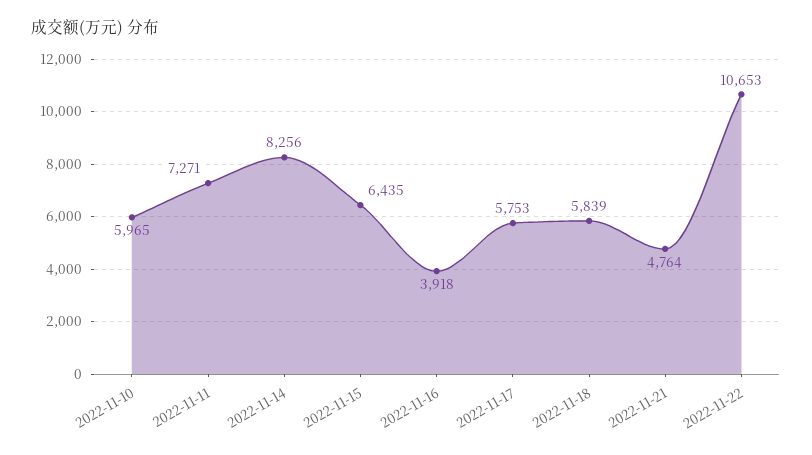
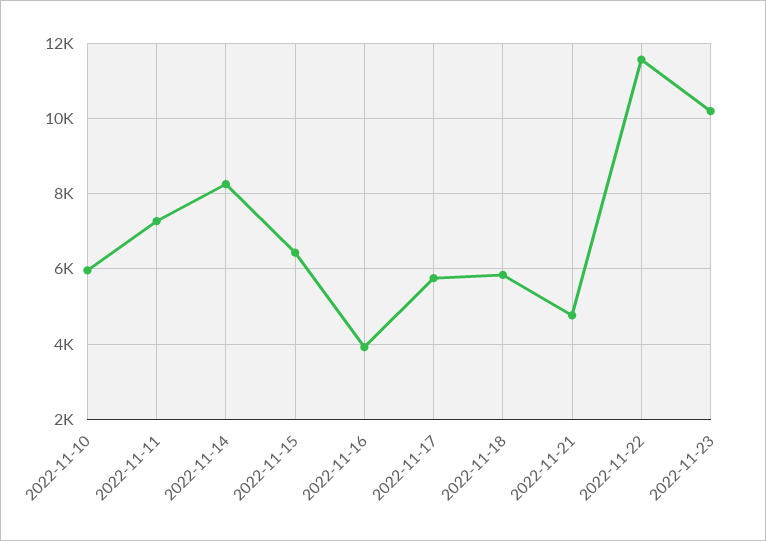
2022-11-22: 10653 -> 11600
2022-11-23: none -> 10200

